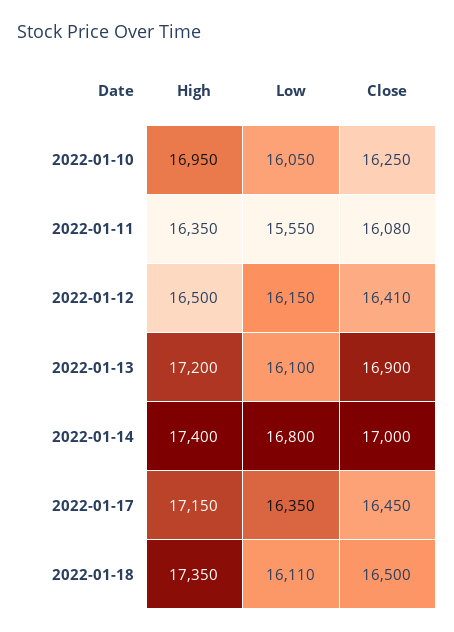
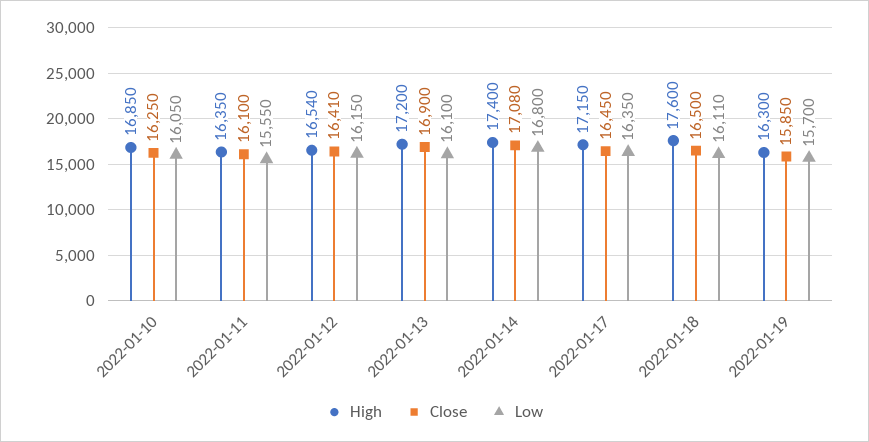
High, 2022-01-10: 16950 -> 16850
Close, 2022-01-11: 16080 -> 16100
High, 2022-01-12: 16500 -> 16540
Close, 2022-01-14: 17000 -> 17080
High, 2022-01-18: 17350 -> 17600
High, 2022-01-19: none -> 16300
Close, 2022-01-19: none -> 15850
Low, 2022-01-19: none -> 15700

